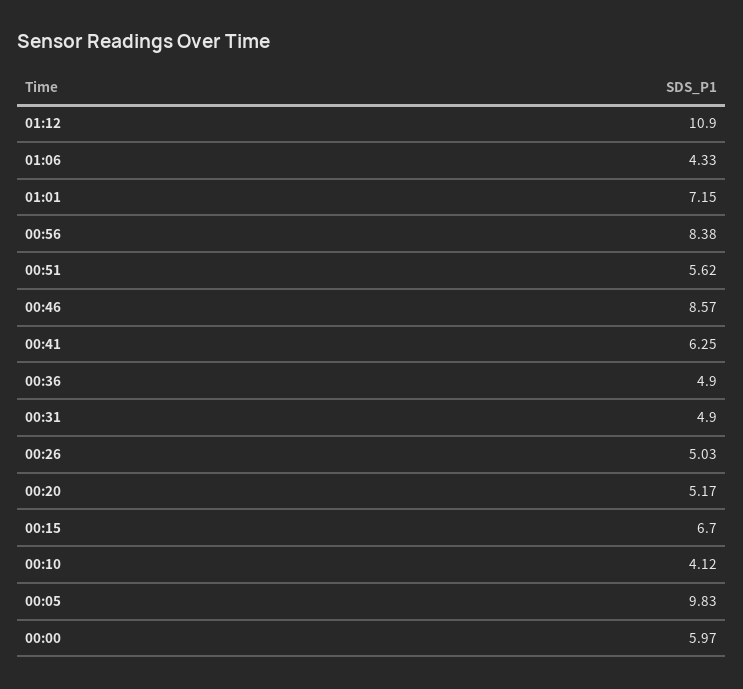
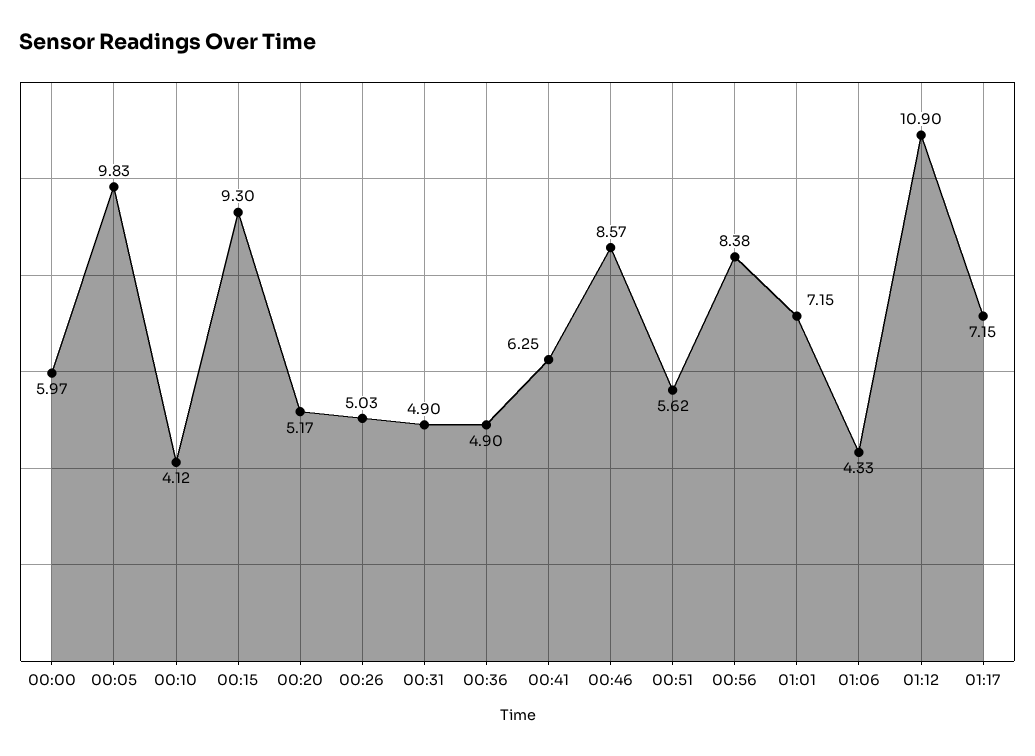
00:15: 6.7 -> 9.3
01:17: none -> 7.15

